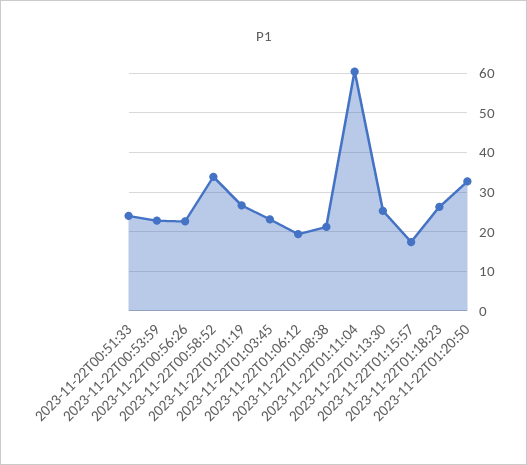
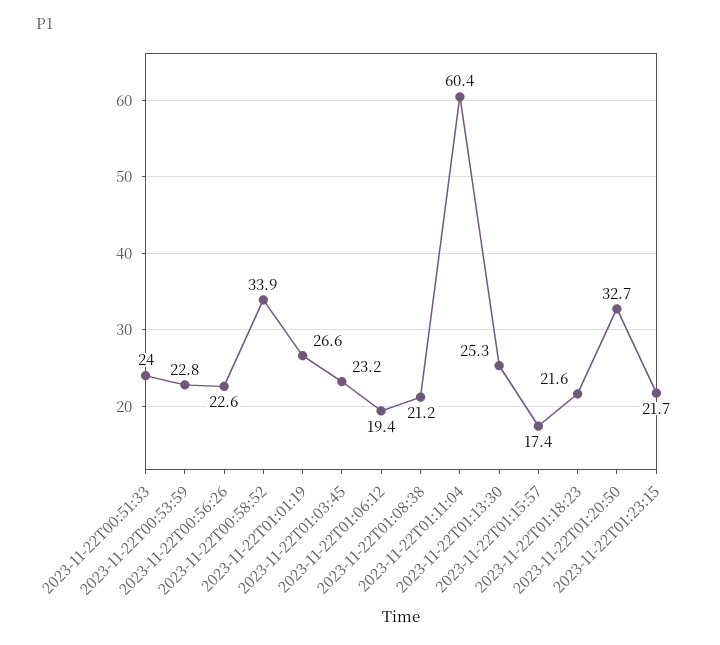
2023-11-22T01:18:23: 26 -> 21.6
2023-11-22T01:23:15: none -> 21.7

